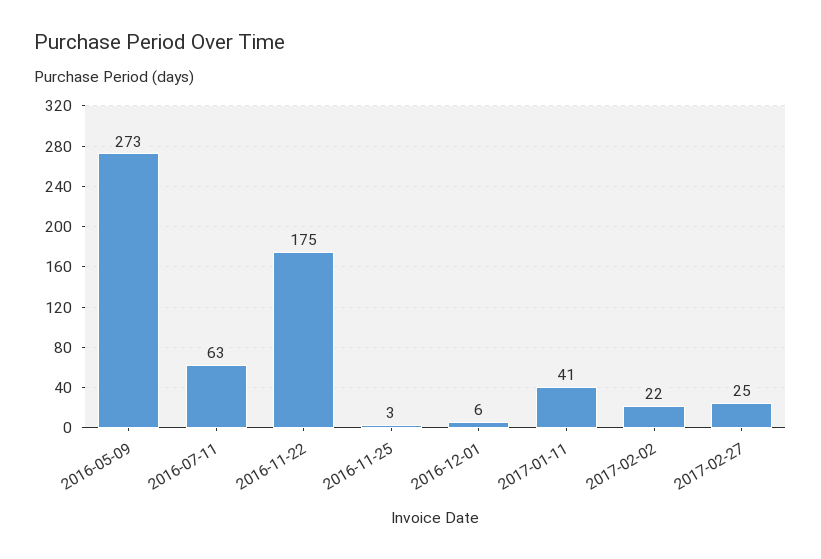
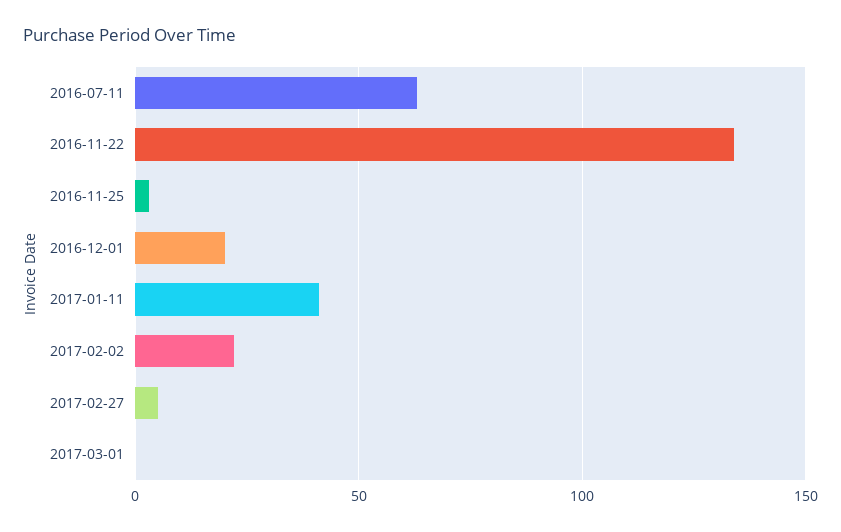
2016-05-09: 273 -> none
2016-11-22: 175 -> 135
2016-12-01: 6 -> 20
2017-02-27: 25 -> 5
2017-03-01: none -> 0

